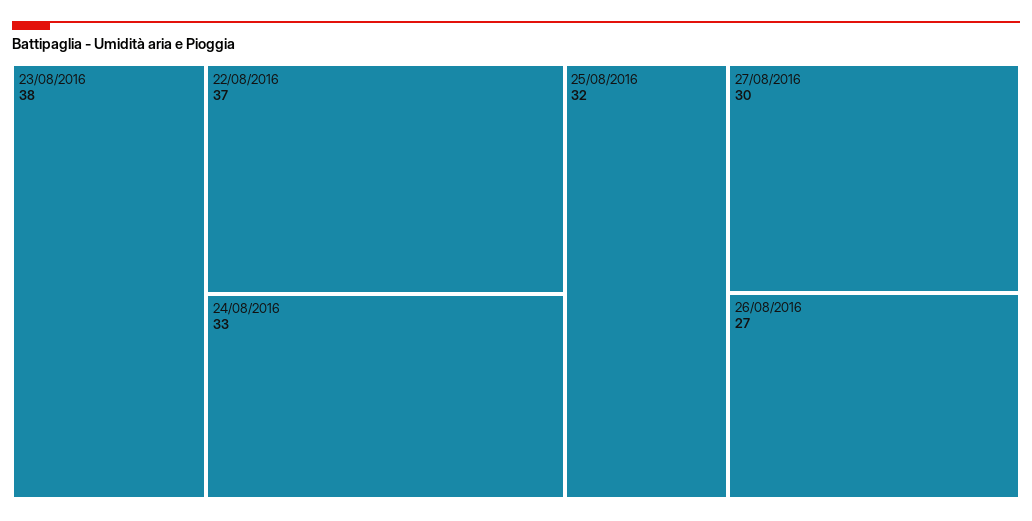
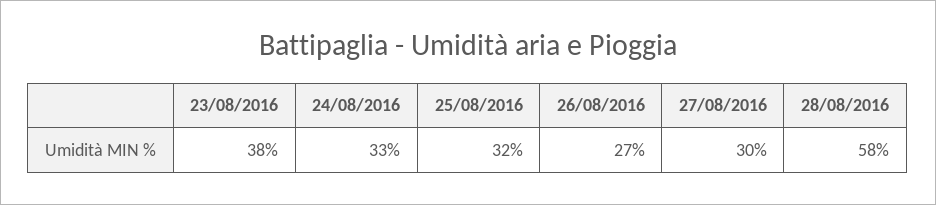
22/08/2016: 37 -> none
28/08/2016: none -> 58

